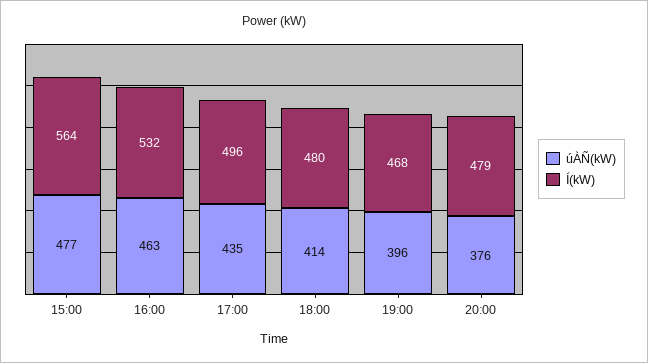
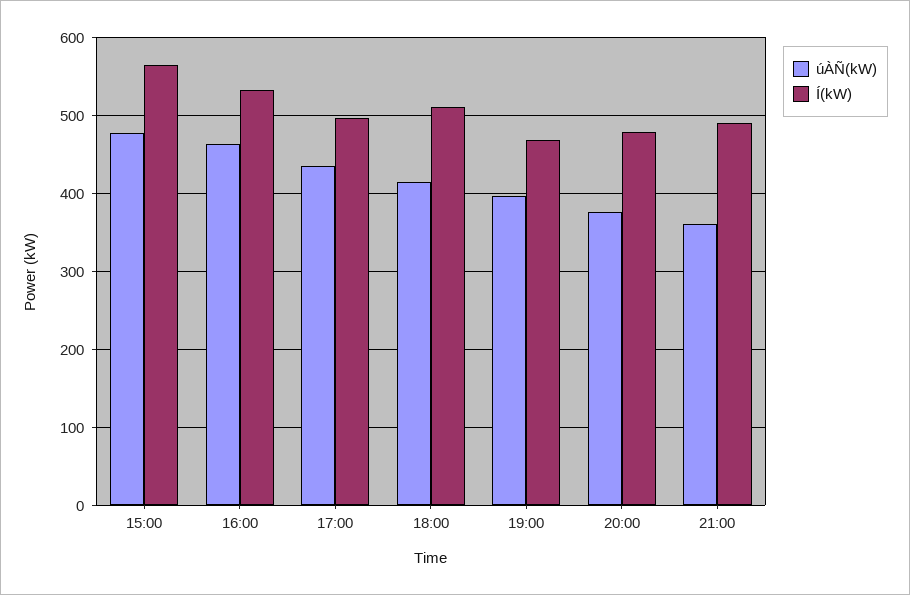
Í(kW), 18:00: 480 -> 510
úÀÑ(kW), 21:00: none -> 360
Í(kW), 21:00: none -> 490

